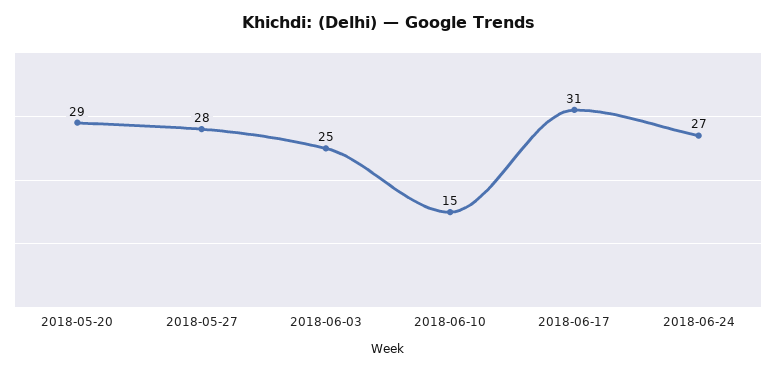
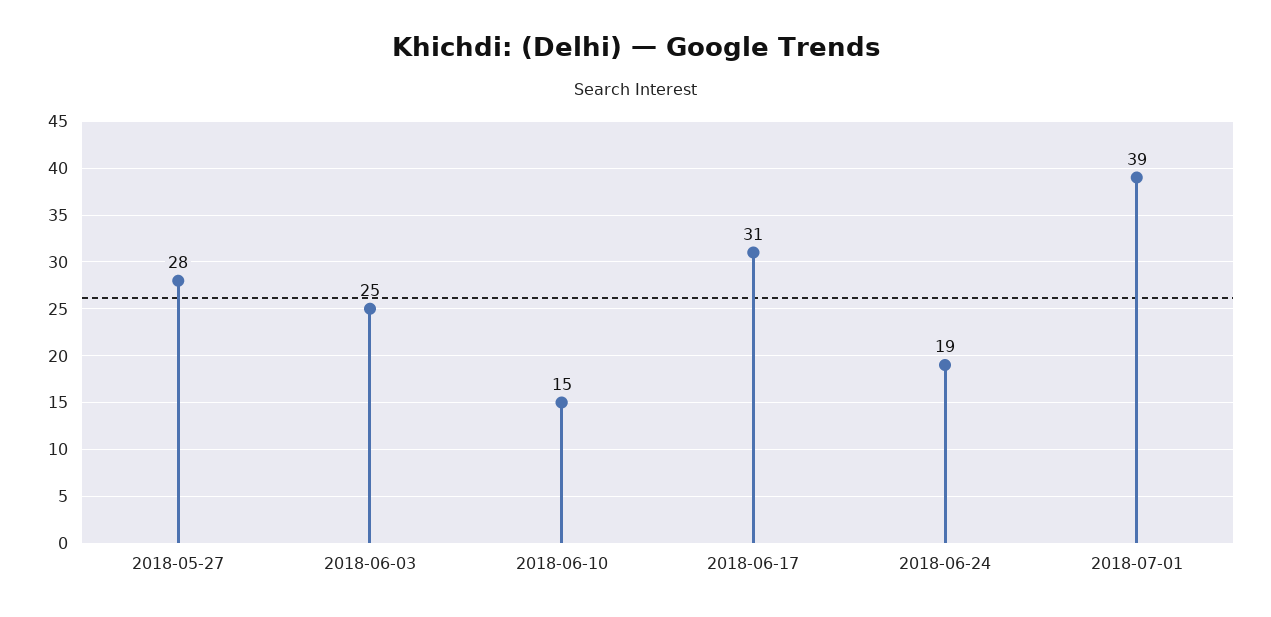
2018-05-20: 29 -> none
2018-06-24: 27 -> 19
2018-07-01: none -> 39

